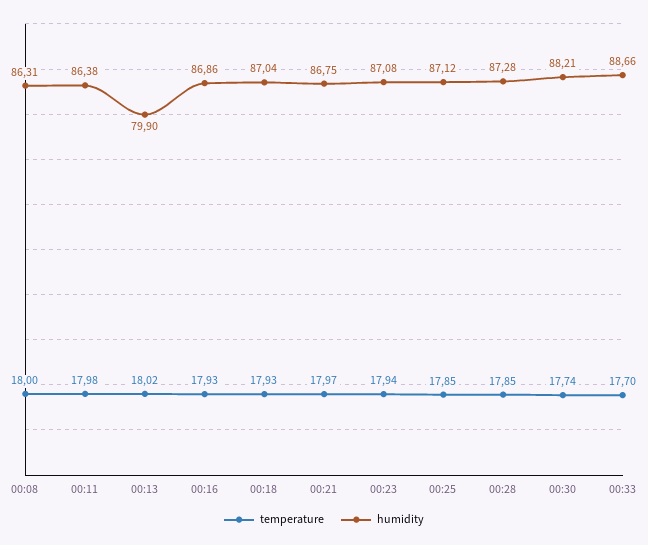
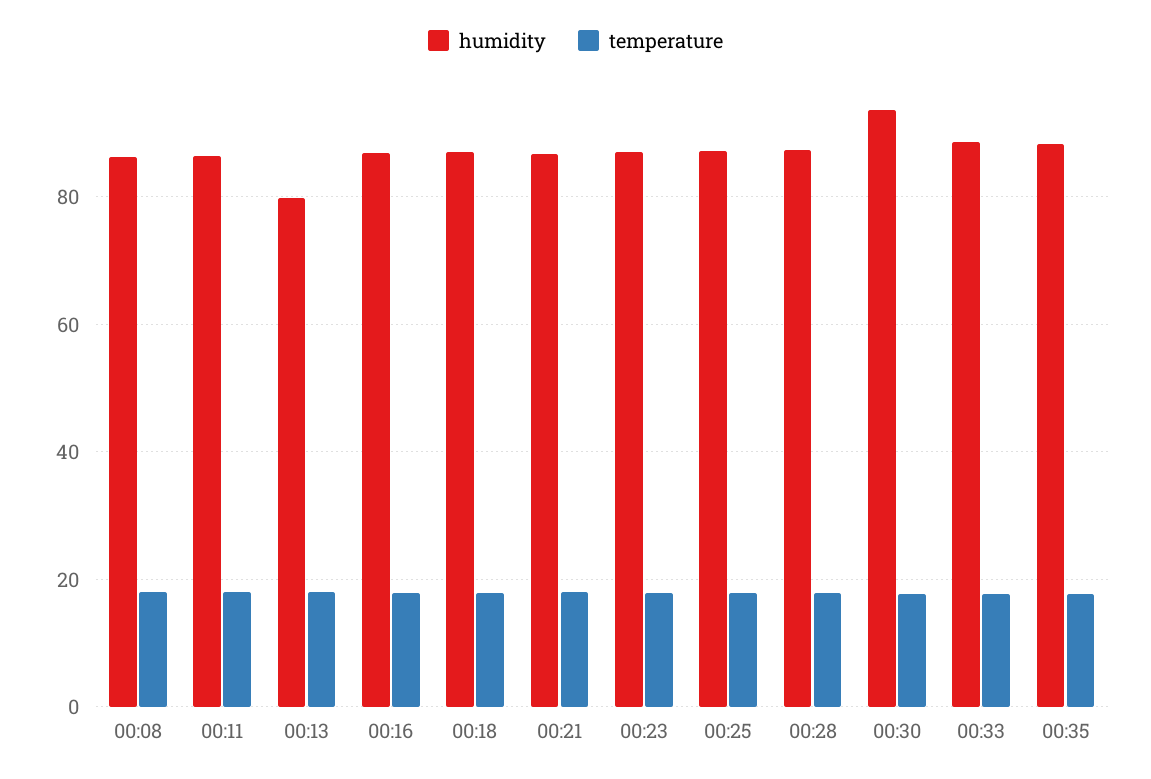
humidity, 00:30: 88.21 -> 94
humidity, 00:35: none -> 88
temperature, 00:35: none -> 18

